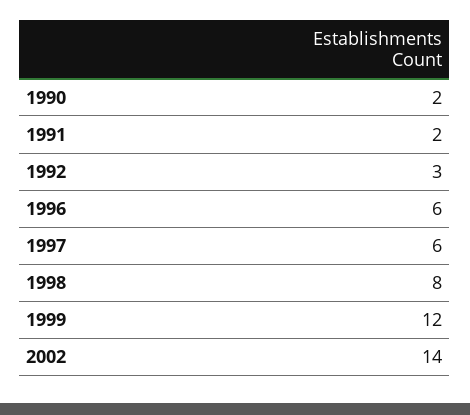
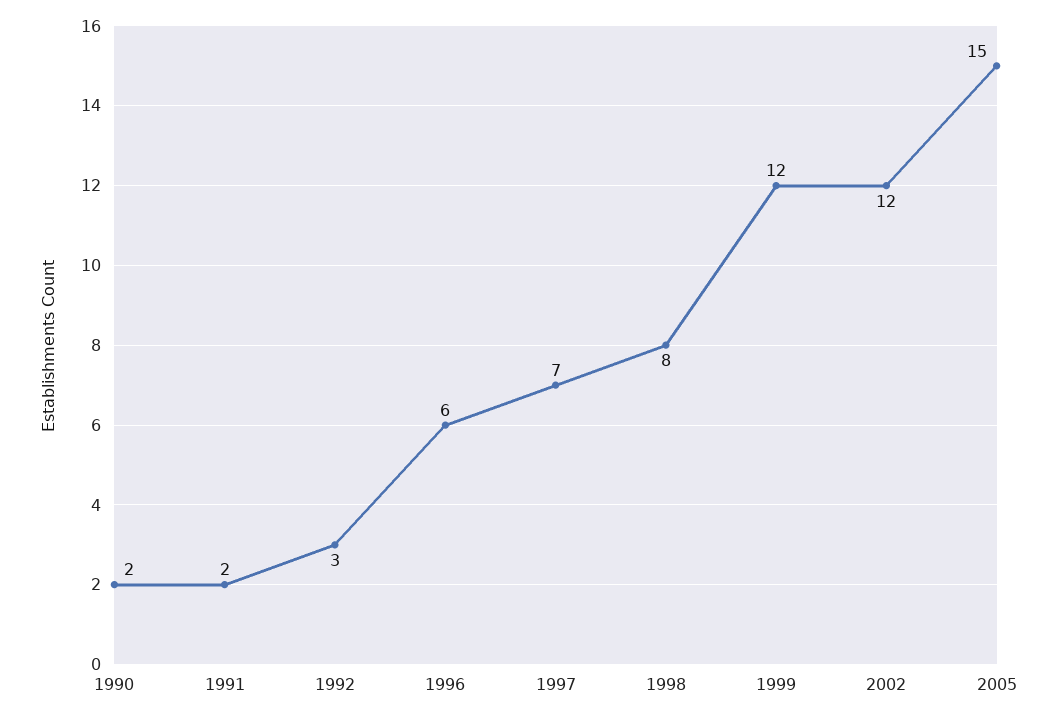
1997: 6 -> 7
2002: 14 -> 12
2005: none -> 15

